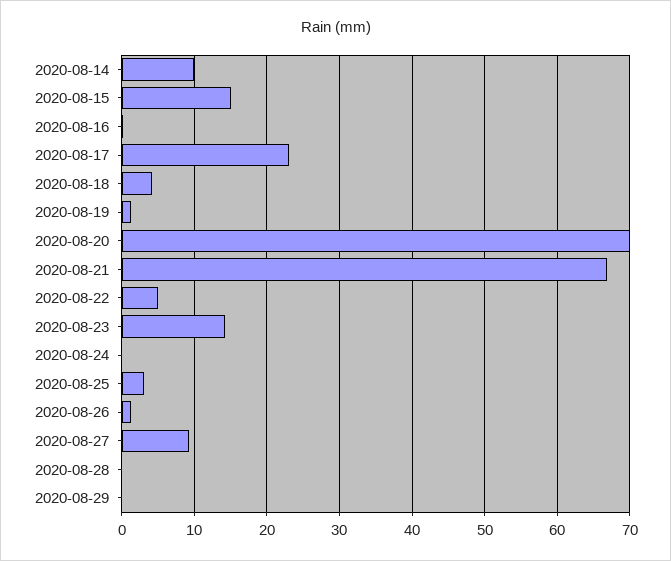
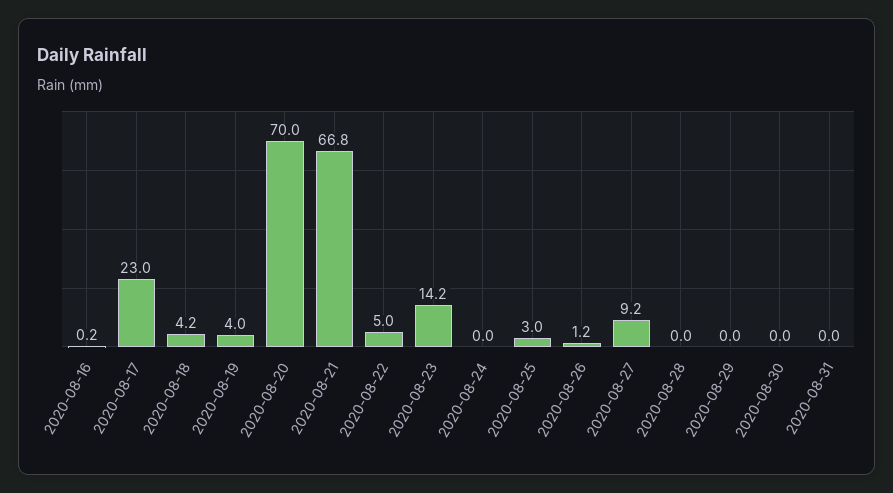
2020-08-14: 10 -> none
2020-08-15: 15 -> none
2020-08-19: 1 -> 4
2020-08-30: none -> 0
2020-08-31: none -> 0

